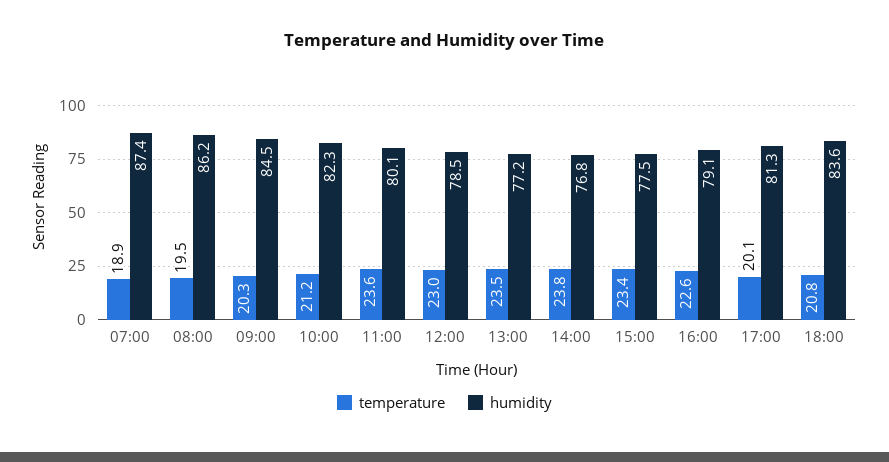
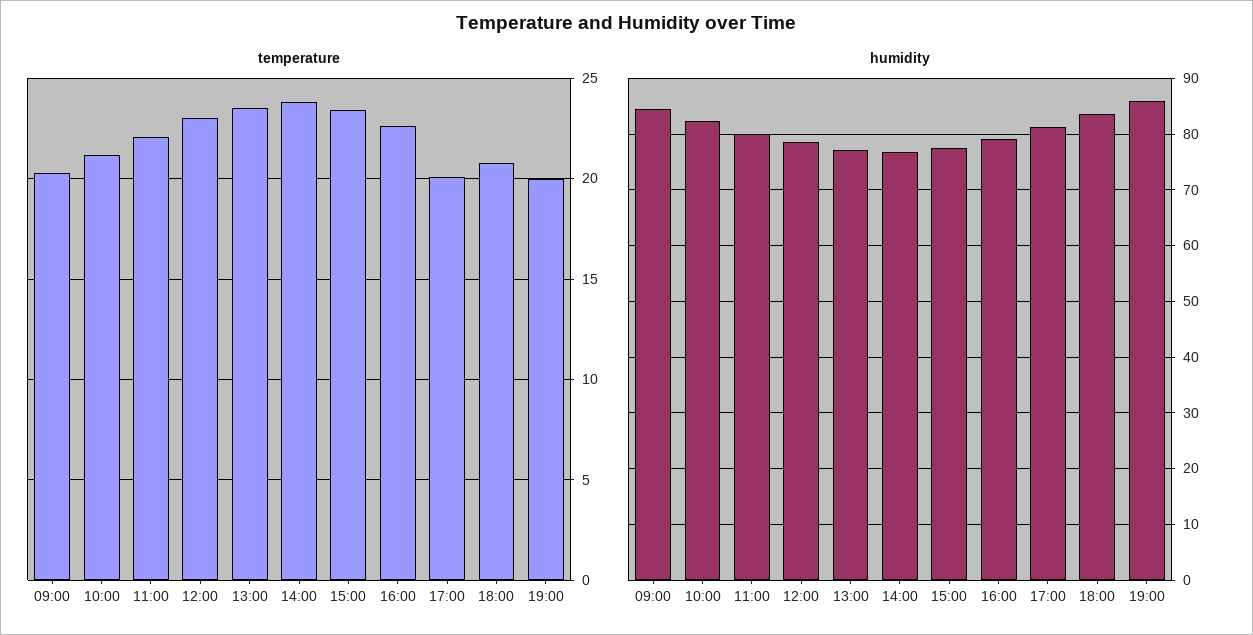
temperature, 07:00: 18.9 -> none
humidity, 07:00: 87.4 -> none
temperature, 08:00: 19.5 -> none
humidity, 08:00: 86.2 -> none
temperature, 11:00: 23.6 -> 22
temperature, 19:00: none -> 20
humidity, 19:00: none -> 86

